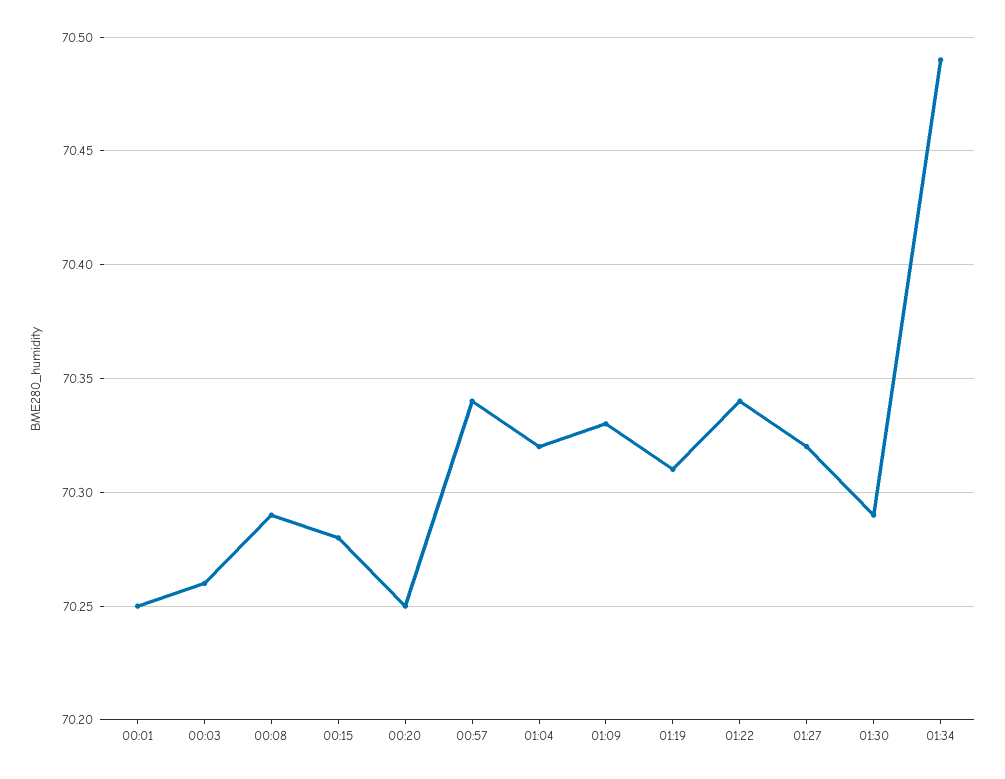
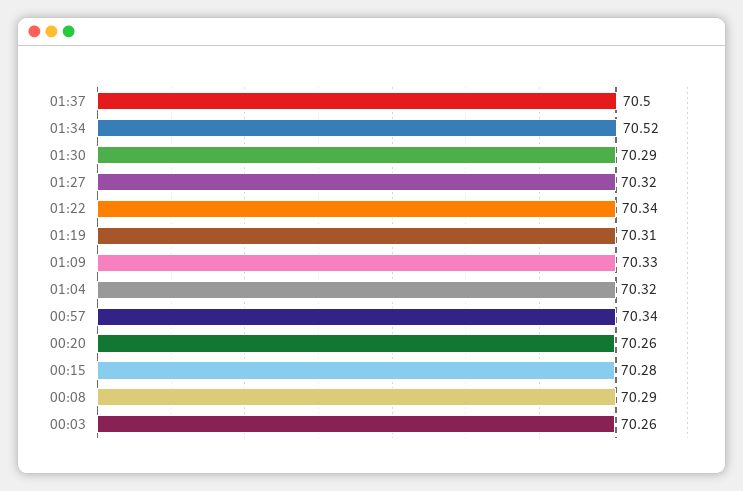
00:01: 70.25 -> none
00:20: 70.25 -> 70.26
01:34: 70.49 -> 70.52
01:37: none -> 70.5

